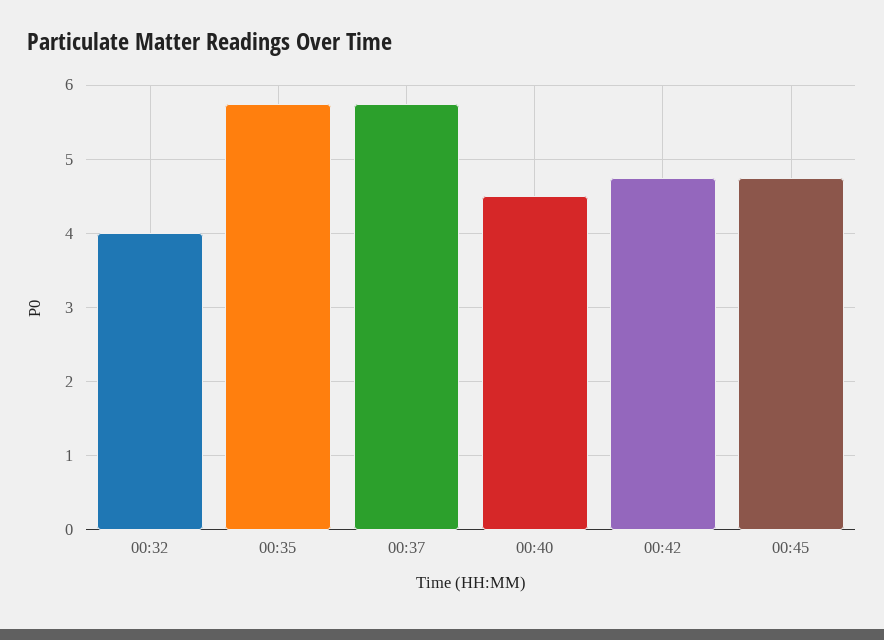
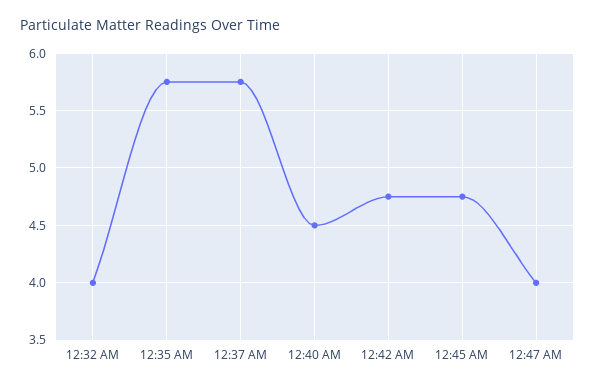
12:47 AM: none -> 4

